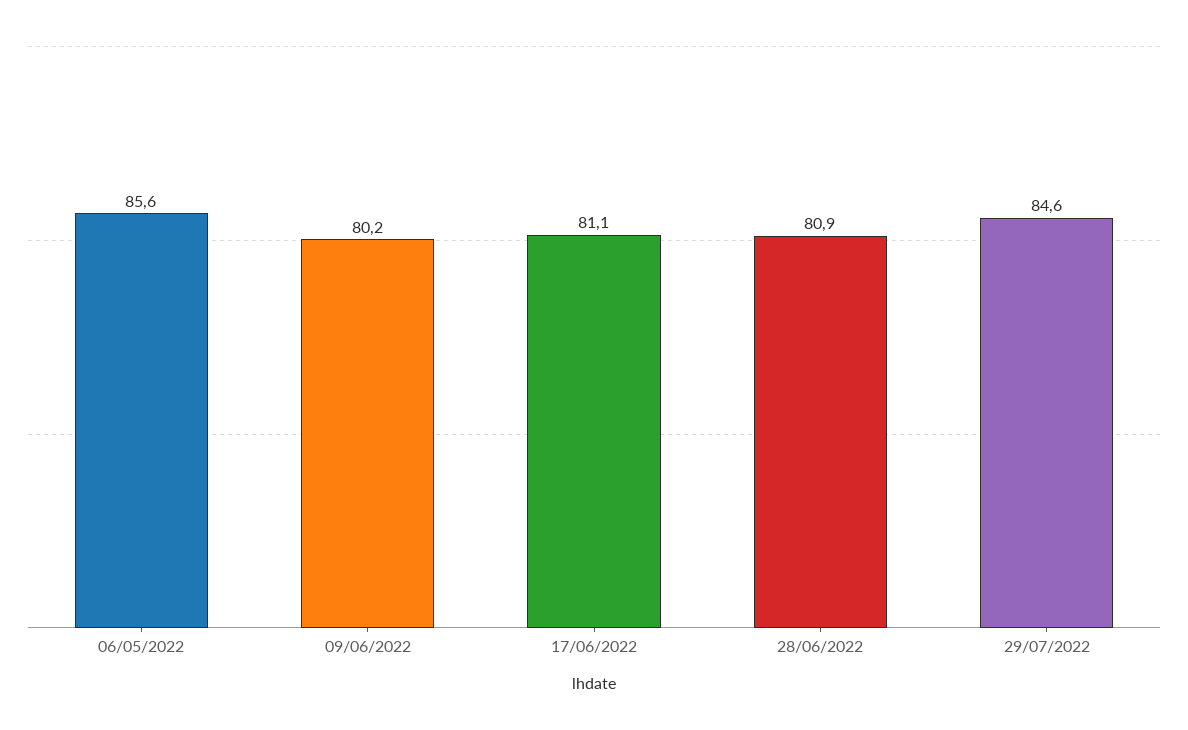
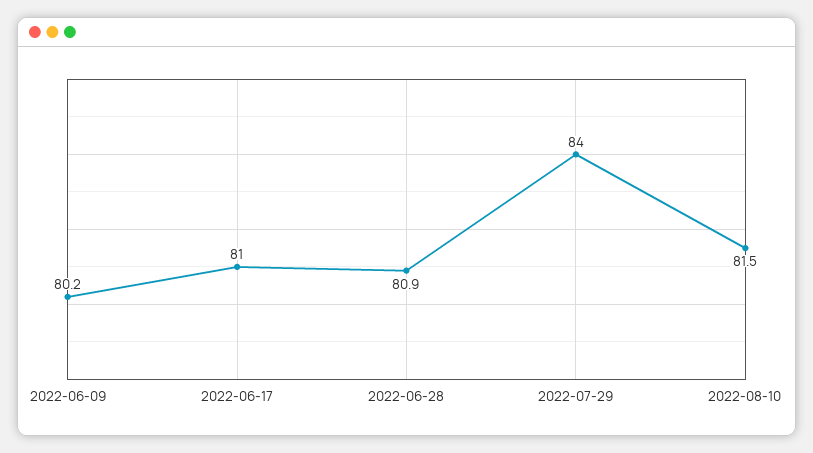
06/05/2022: 85.6 -> none
17/06/2022: 81.1 -> 81
29/07/2022: 84.6 -> 84
2022-08-10: none -> 81.5

